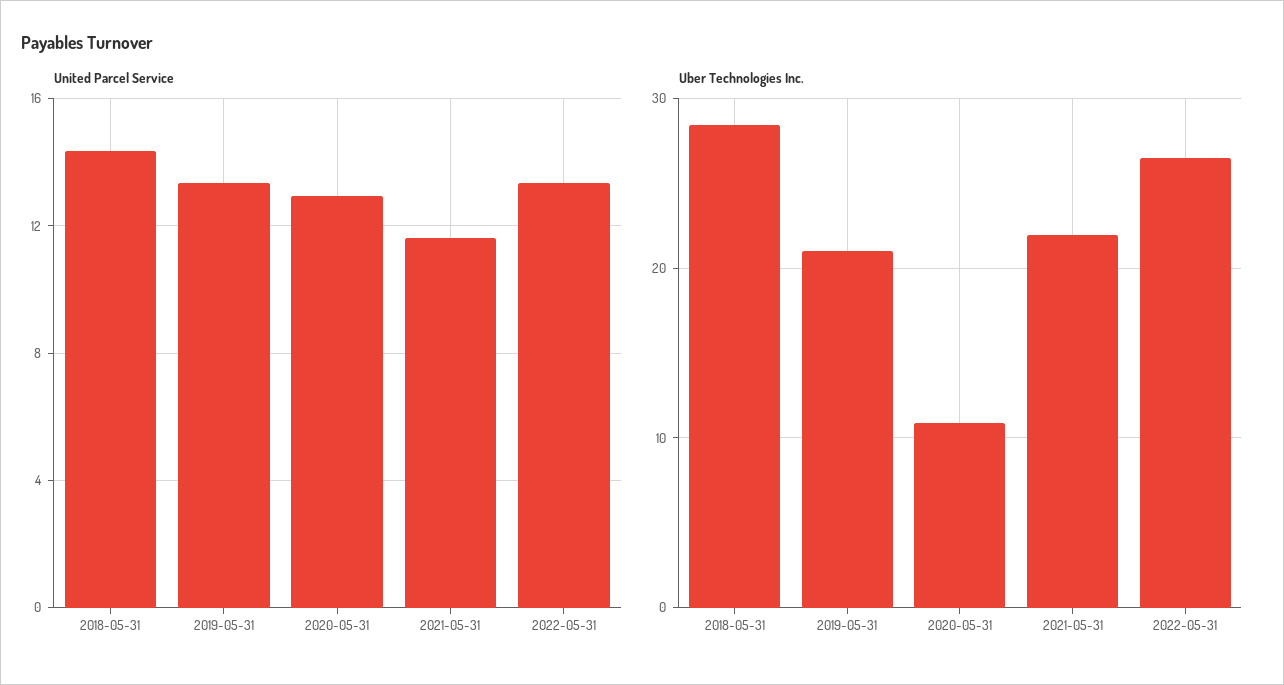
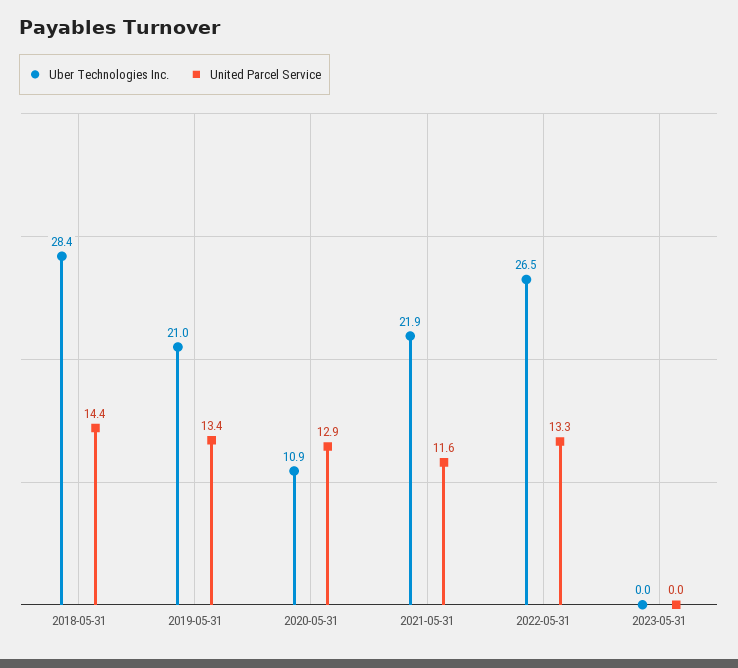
Uber Technologies Inc., 2023-05-31: none -> 0
United Parcel Service, 2023-05-31: none -> 0

